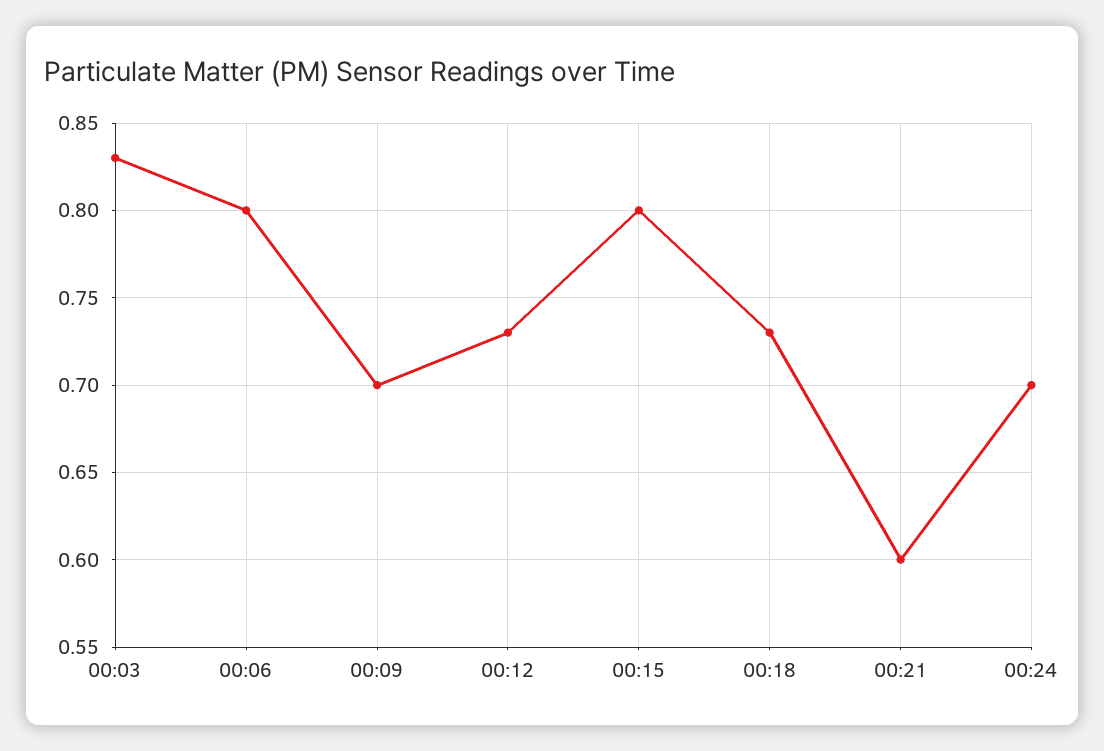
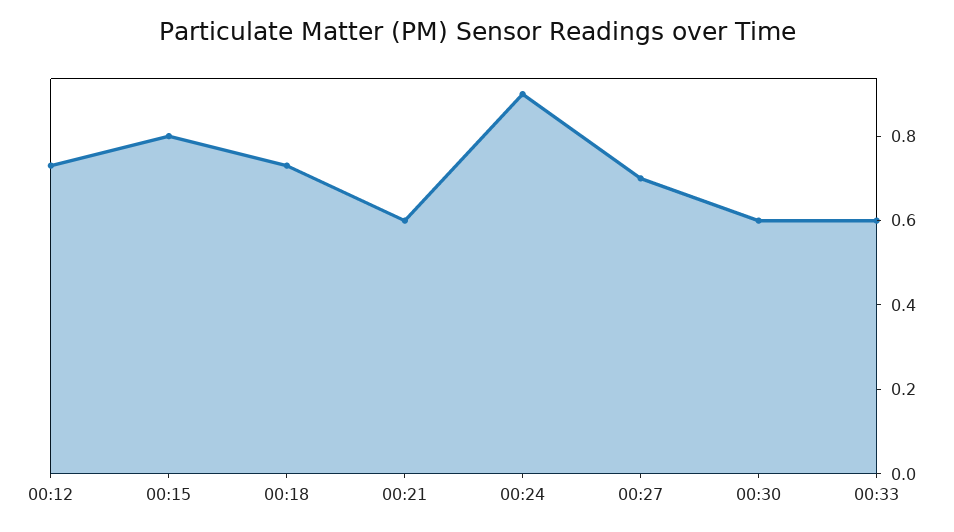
00:03: 0.83 -> none
00:06: 0.8 -> none
00:09: 0.7 -> none
00:24: 0.7 -> 0.9
00:27: none -> 0.7
00:30: none -> 0.6
00:33: none -> 0.6

